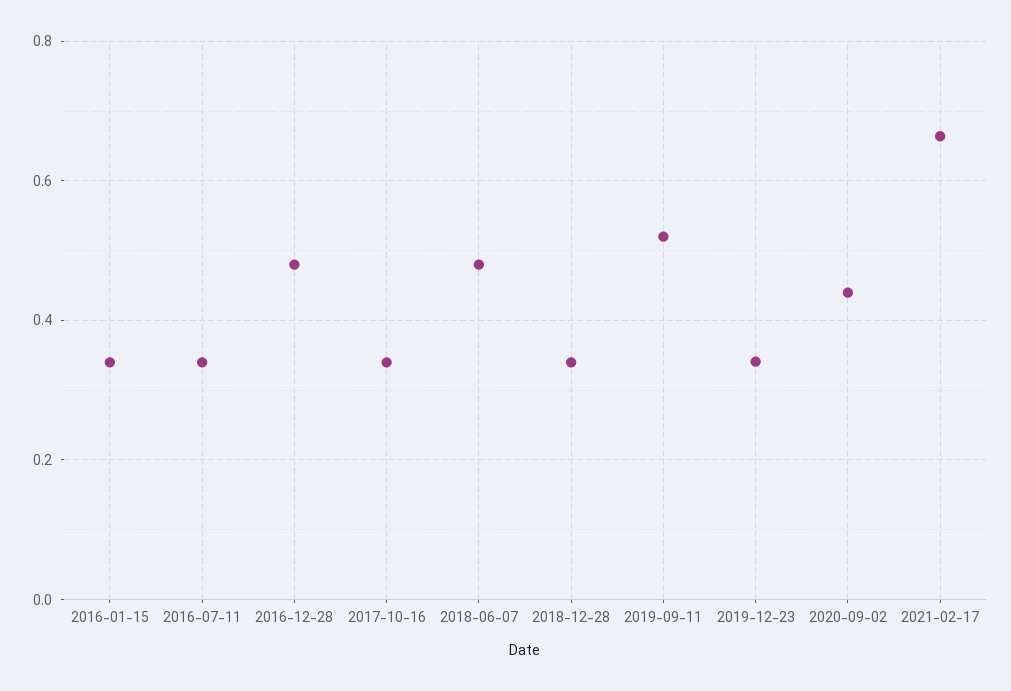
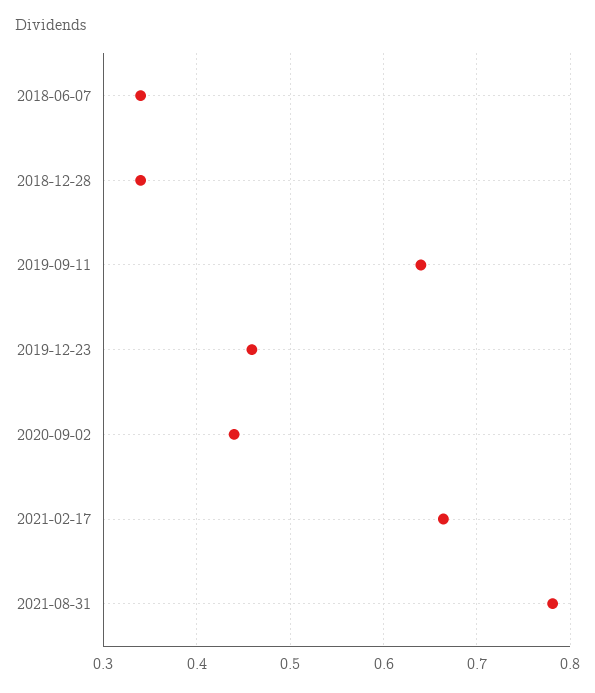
2016-01-15: 0.34 -> none
2016-07-11: 0.34 -> none
2016-12-28: 0.48 -> none
2017-10-16: 0.34 -> none
2018-06-07: 0.48 -> 0.34
2019-09-11: 0.52 -> 0.64
2019-12-23: 0.34 -> 0.46
2021-08-31: none -> 0.78

